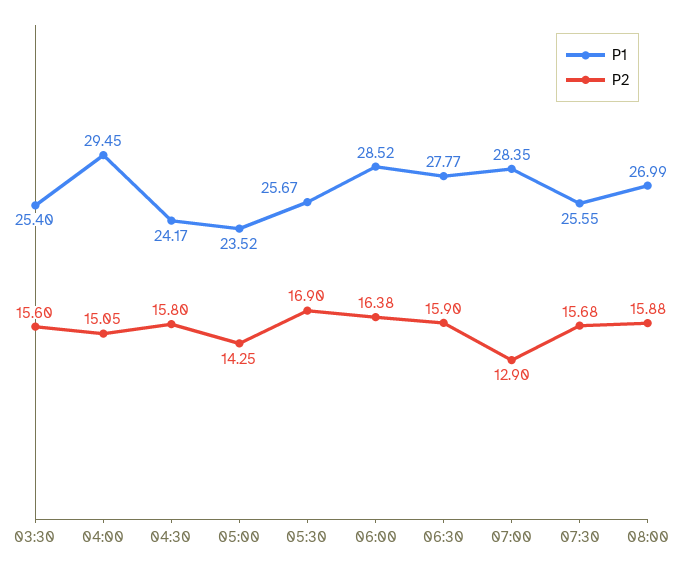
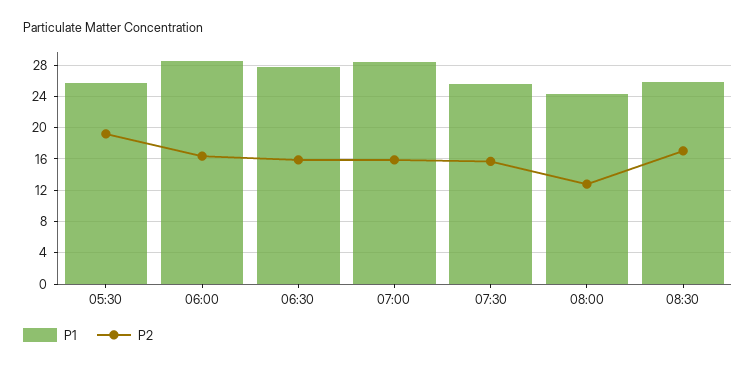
P1, 03:30: 25.4 -> none
P2, 03:30: 15.6 -> none
P1, 04:00: 29.45 -> none
P2, 04:00: 15.05 -> none
P1, 04:30: 24.17 -> none
P2, 04:30: 15.8 -> none
P1, 05:00: 23.52 -> none
P2, 05:00: 14.25 -> none
P2, 05:30: 16.9 -> 19
P2, 07:00: 12.9 -> 16
P1, 08:00: 26.99 -> 24
P2, 08:00: 15.88 -> 13
P1, 08:30: none -> 26
P2, 08:30: none -> 17

